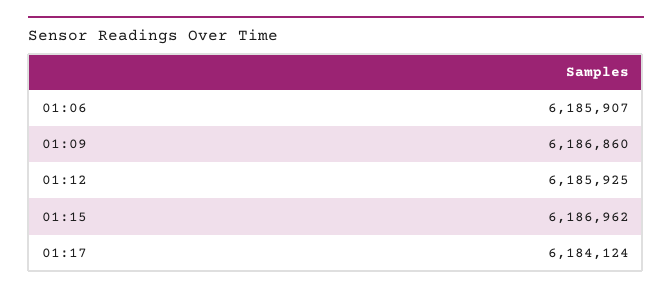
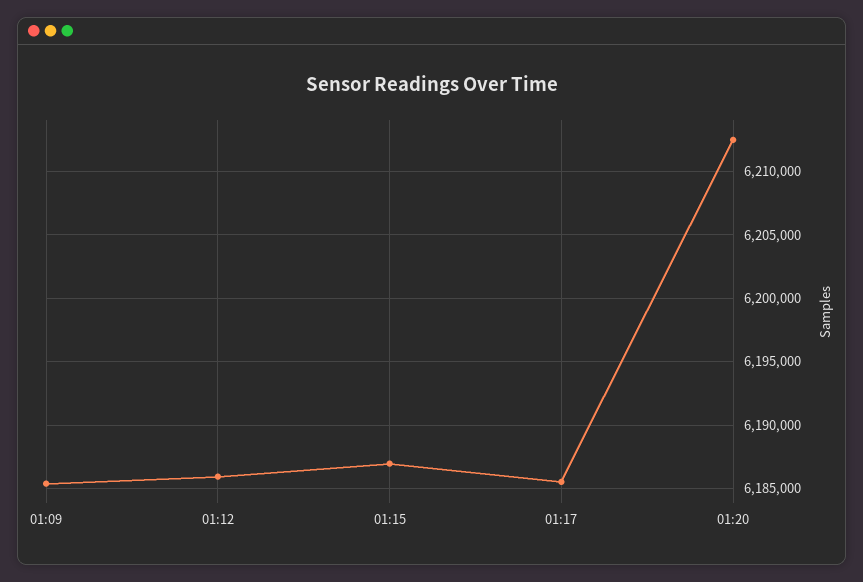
01:06: 6185907 -> none
01:09: 6186860 -> 6185500
01:17: 6184124 -> 6185500
01:20: none -> 6212500

